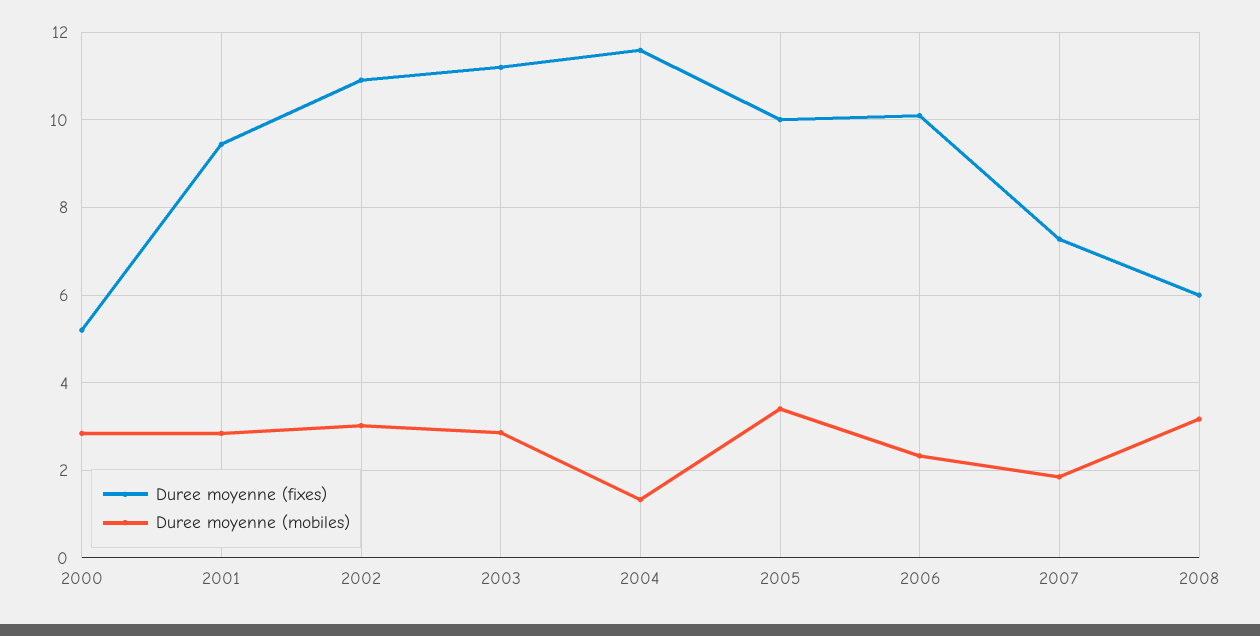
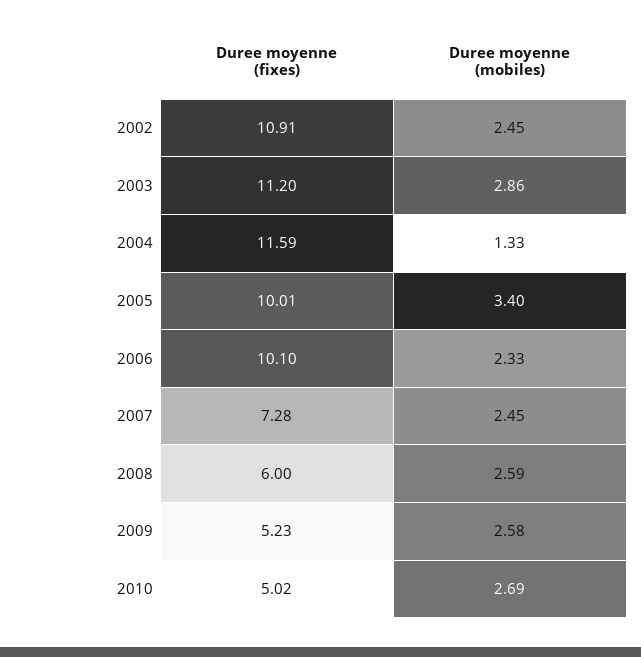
Duree moyenne (fixes), 2000: 5.2 -> none
Duree moyenne (mobiles), 2000: 2.8 -> none
Duree moyenne (fixes), 2001: 9.4 -> none
Duree moyenne (mobiles), 2001: 2.8 -> none
Duree moyenne (mobiles), 2002: 3 -> 2.45
Duree moyenne (mobiles), 2007: 1.8 -> 2.45
Duree moyenne (mobiles), 2008: 3.2 -> 2.59
Duree moyenne (fixes), 2009: none -> 5.23
Duree moyenne (mobiles), 2009: none -> 2.58
Duree moyenne (fixes), 2010: none -> 5.02
Duree moyenne (mobiles), 2010: none -> 2.69

